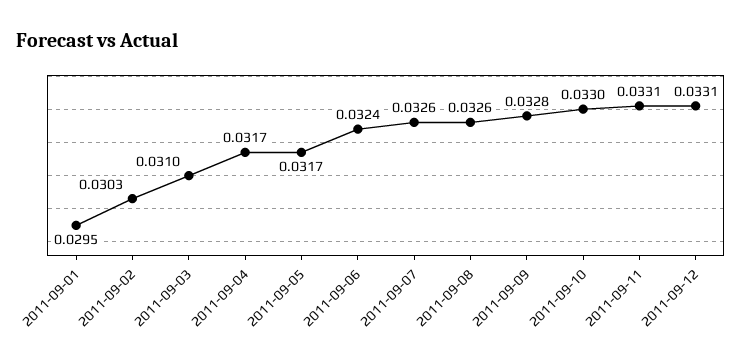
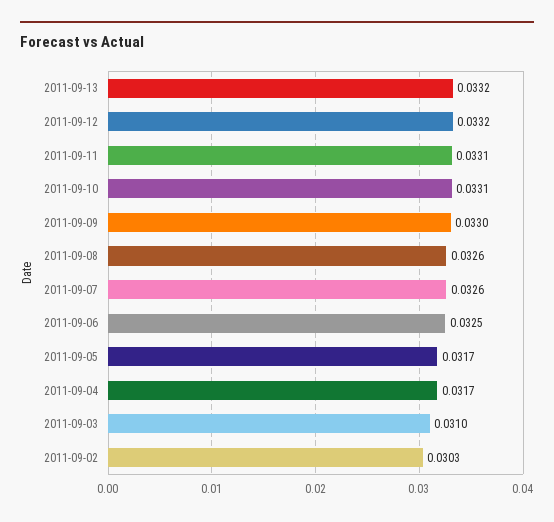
2011-09-01: 0.0295 -> none
2011-09-06: 0.0324 -> 0.0325
2011-09-09: 0.0328 -> 0.033
2011-09-10: 0.033 -> 0.0331
2011-09-12: 0.0331 -> 0.0332
2011-09-13: none -> 0.0332

